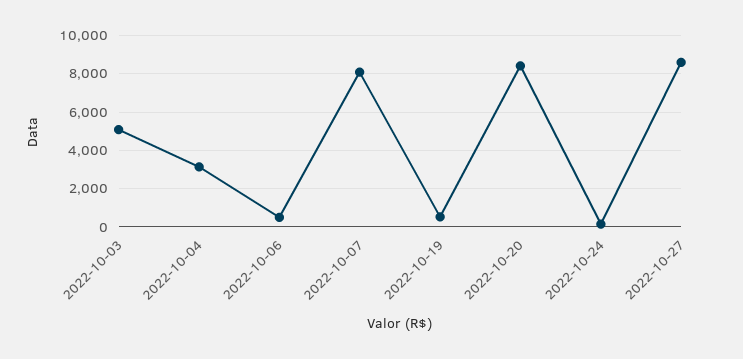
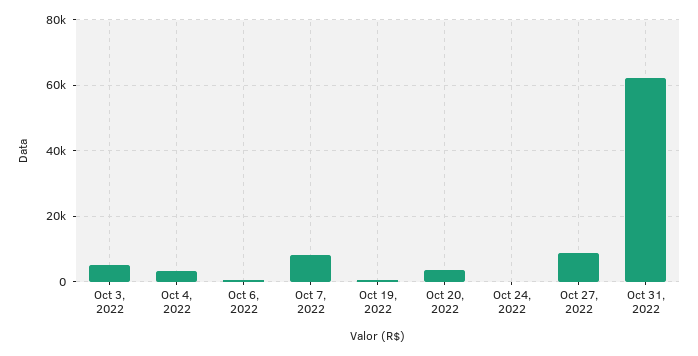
2022-10-20: 8500 -> 4000
Oct 31, 2022: none -> 62000

